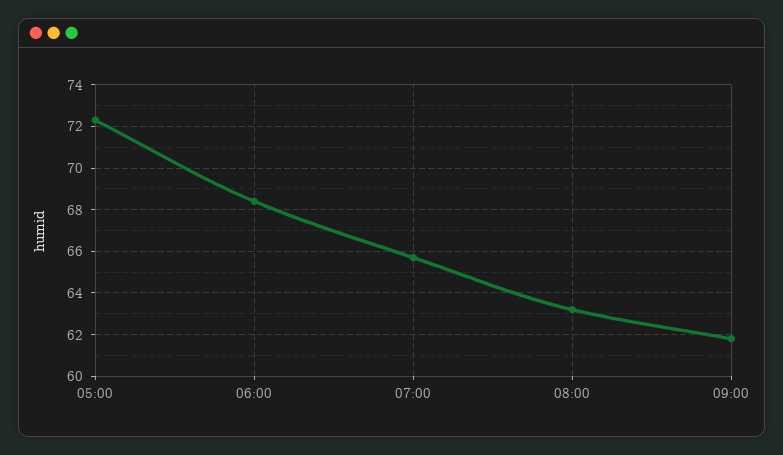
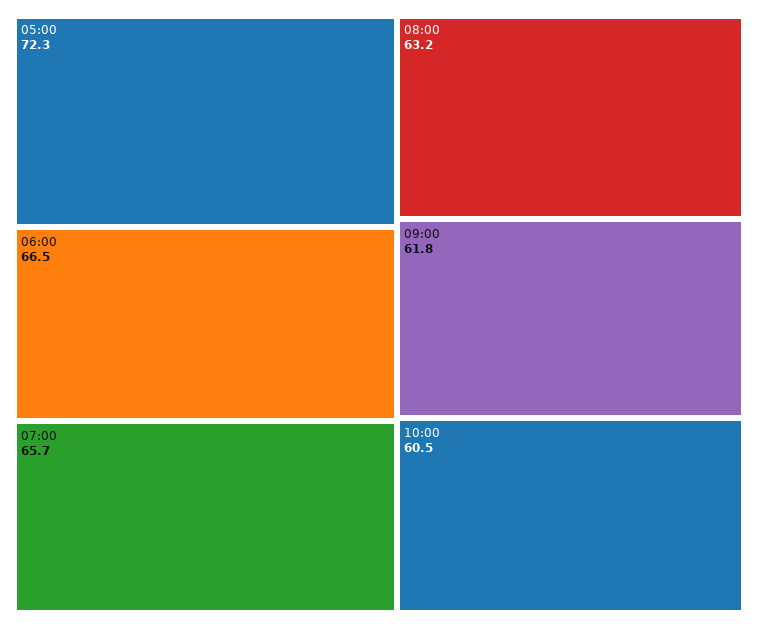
06:00: 68.5 -> 66.5
10:00: none -> 60.5

